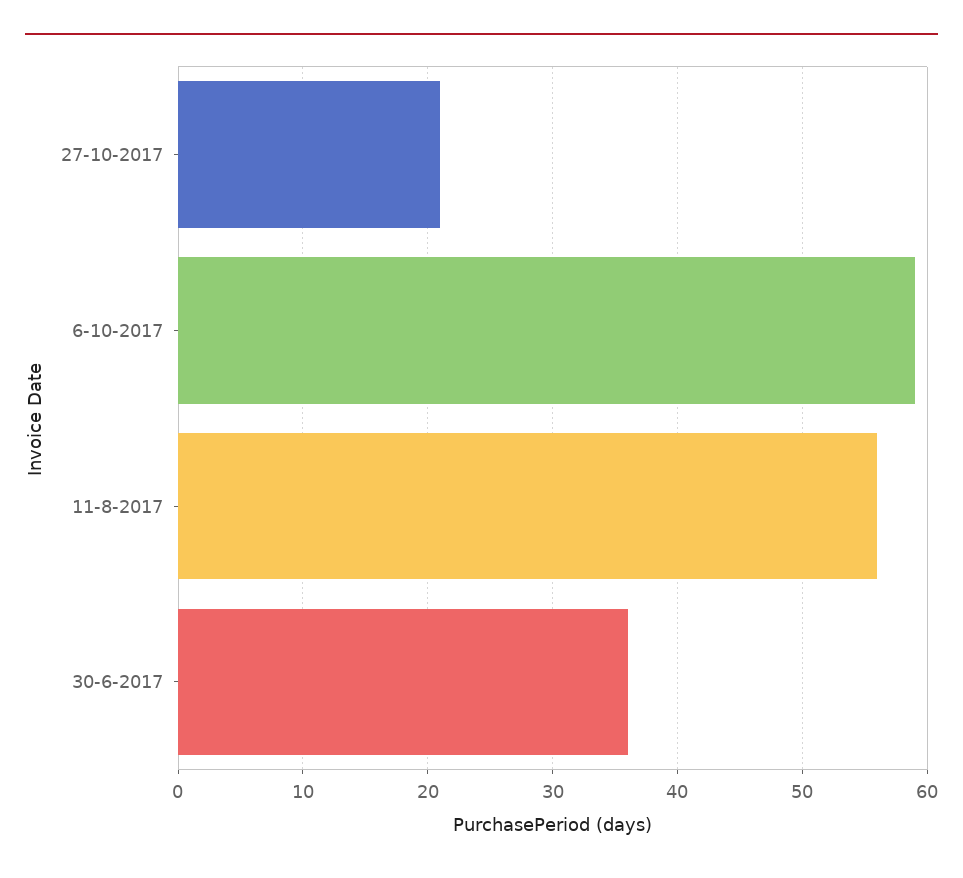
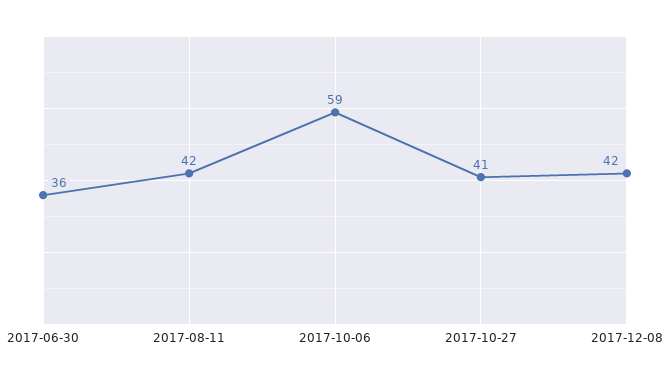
27-10-2017: 21 -> 41
11-8-2017: 56 -> 42
2017-12-08: none -> 42

